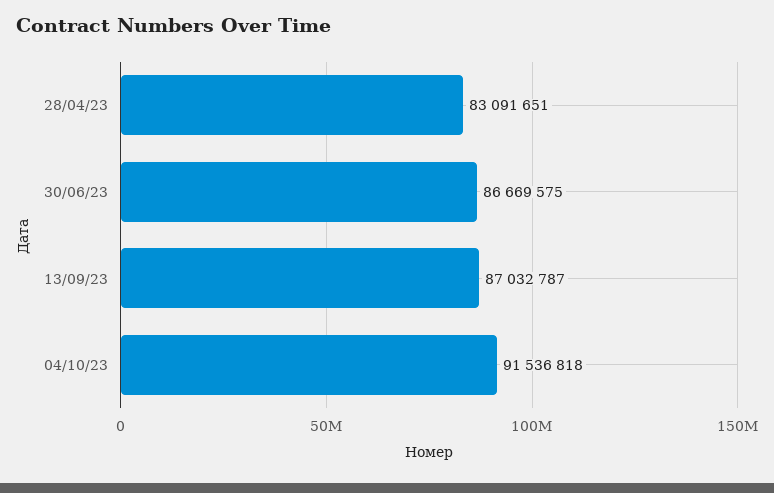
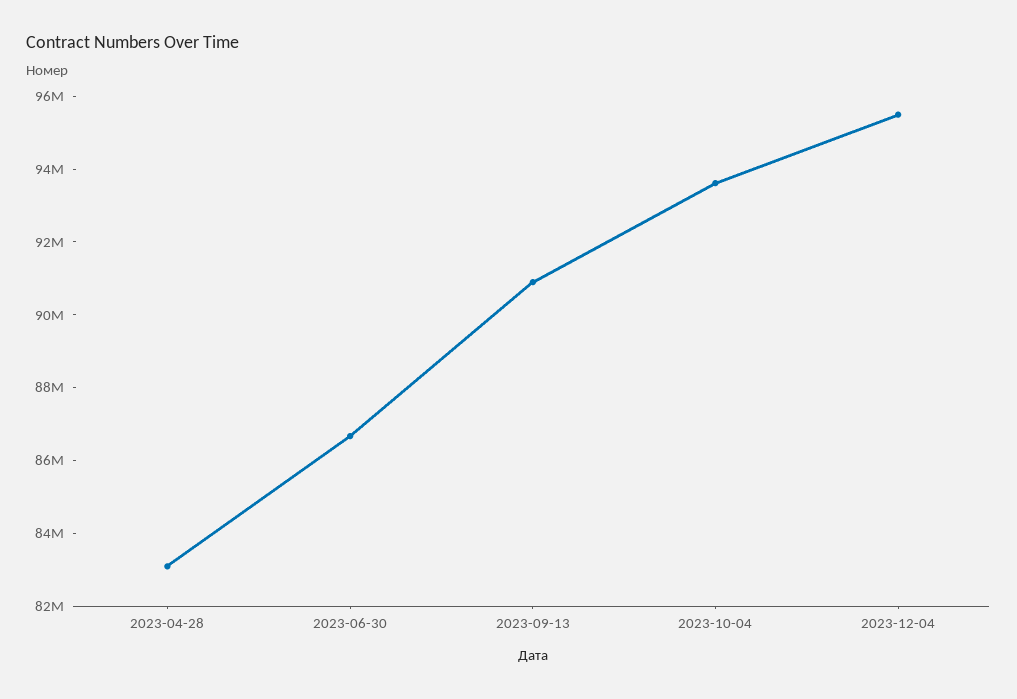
13/09/23: 87032787 -> 91000000
04/10/23: 91536818 -> 93500000
2023-12-04: none -> 95500000

